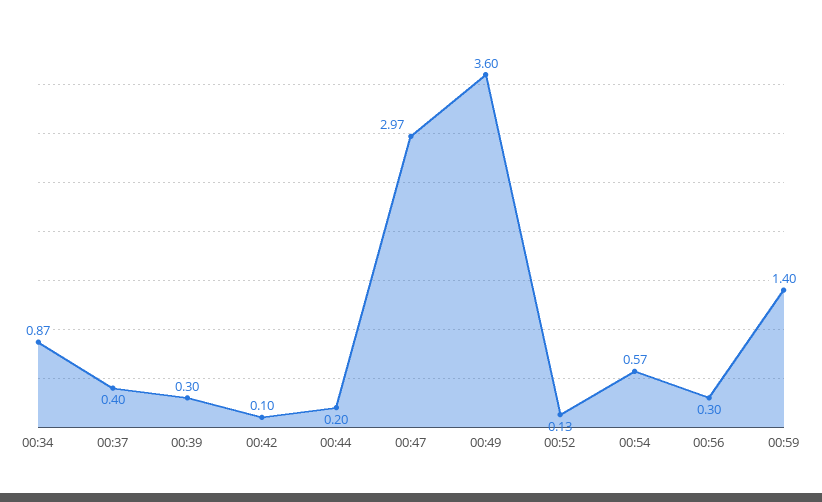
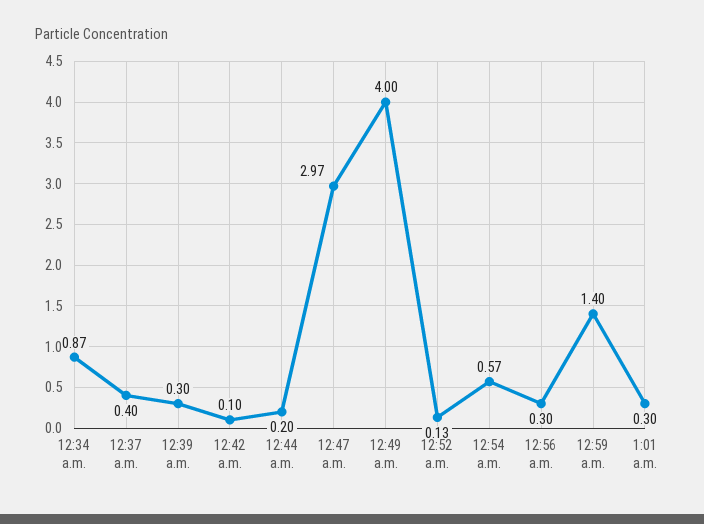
00:49: 3.6 -> 4
1:01 a.m.: none -> 0.3

